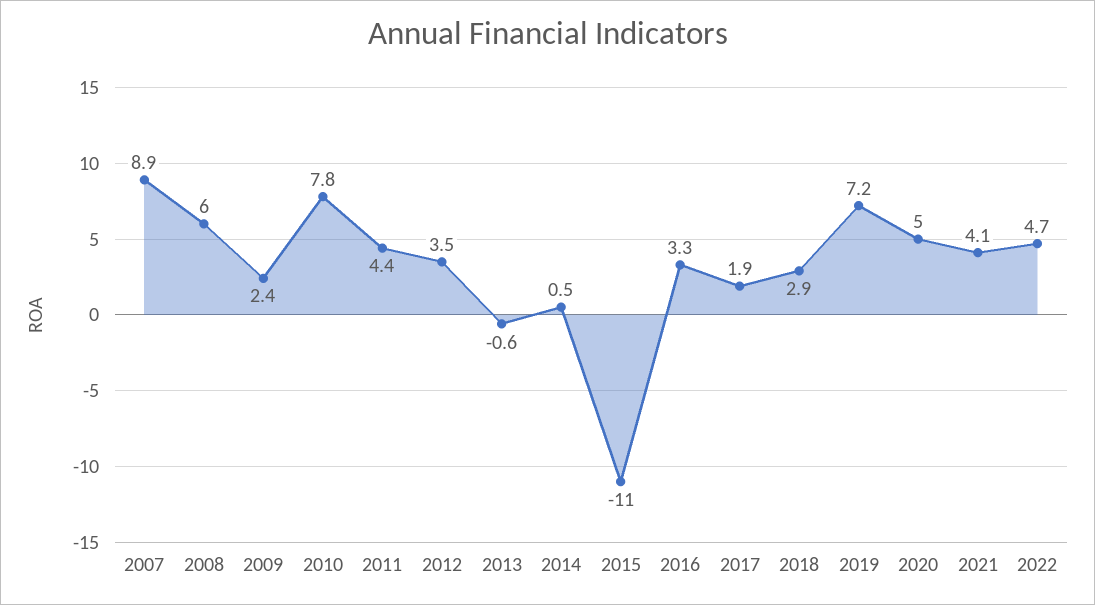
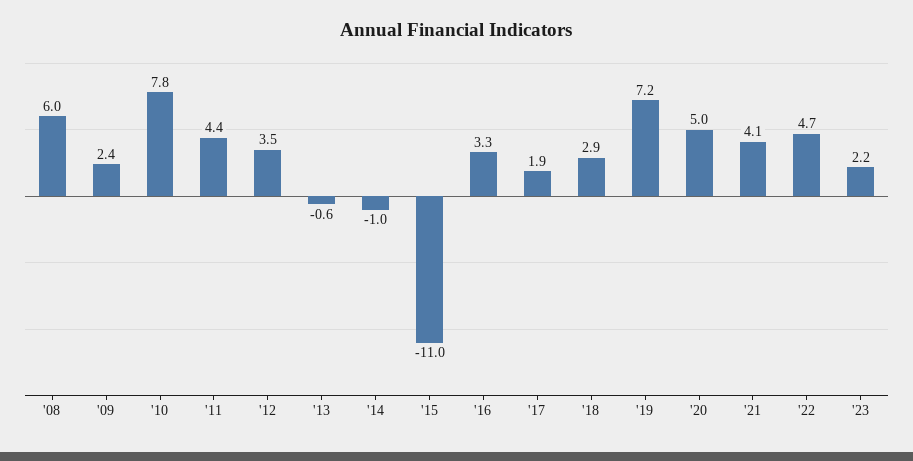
2007: 8.9 -> none
2014: 0.5 -> -1
'23: none -> 2.2

